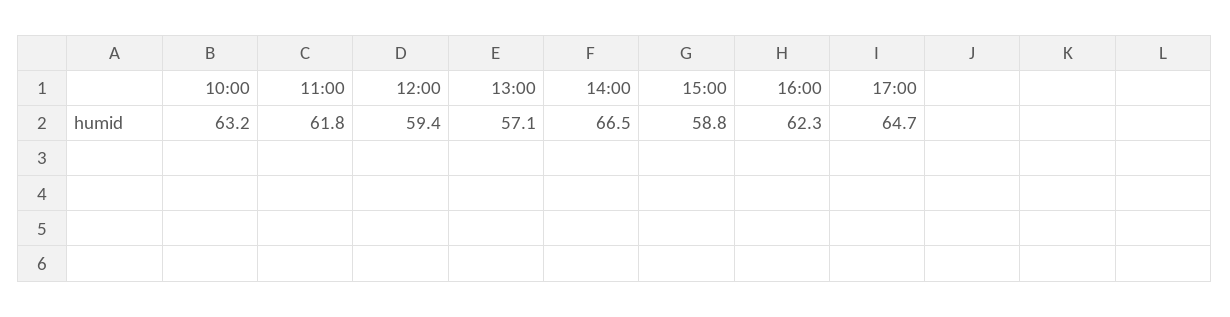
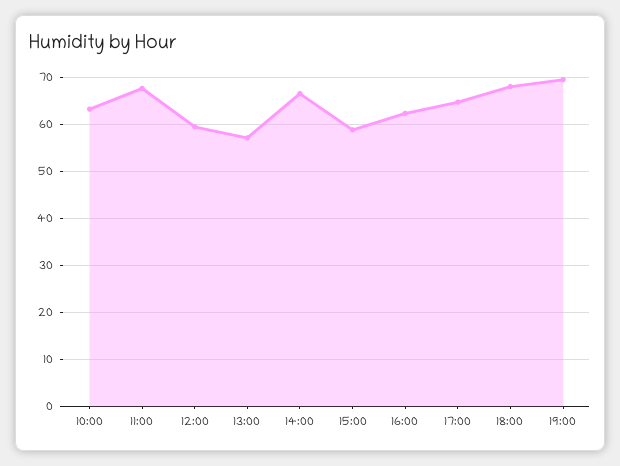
11:00: 61.8 -> 68
18:00: none -> 68
19:00: none -> 70

